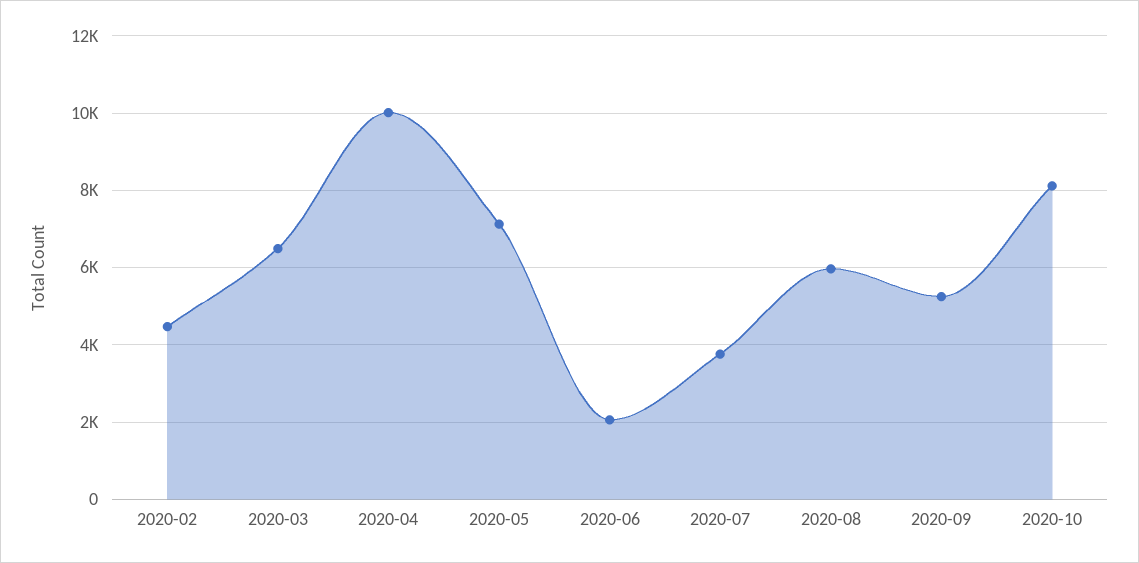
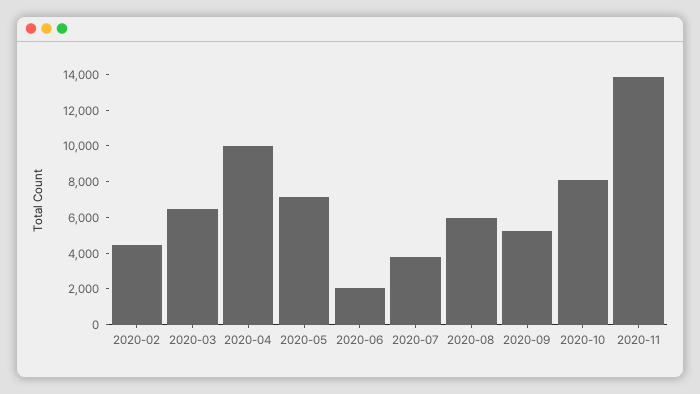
2020-11: none -> 14000

